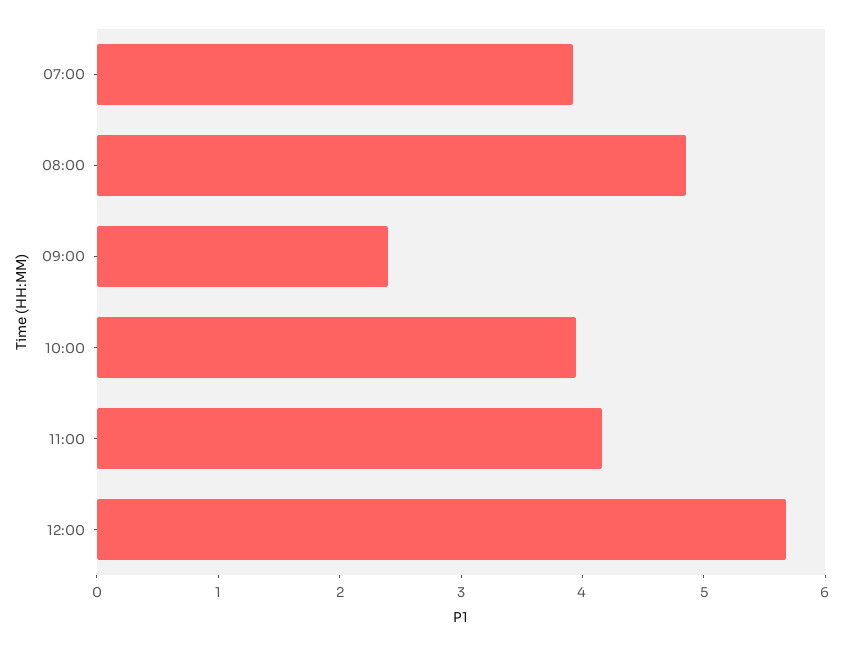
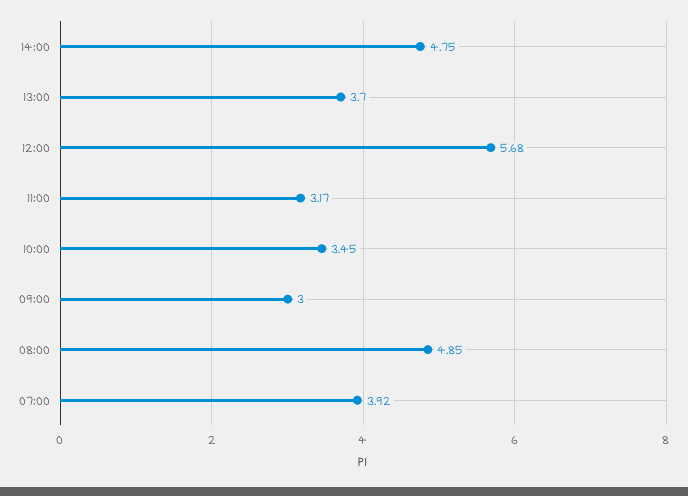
09:00: 2.4 -> 3
10:00: 4 -> 3.45
11:00: 4.2 -> 3.17
14:00: none -> 4.75
13:00: none -> 3.7

